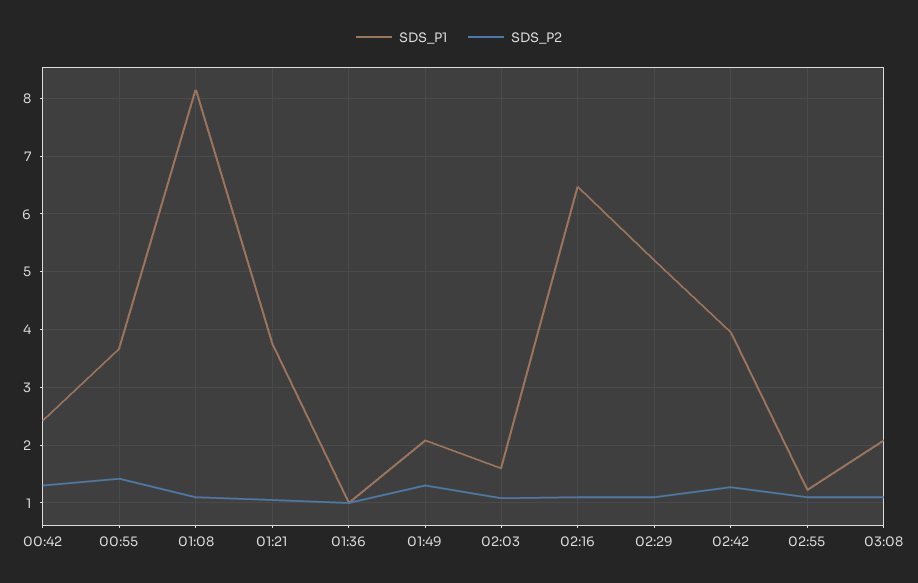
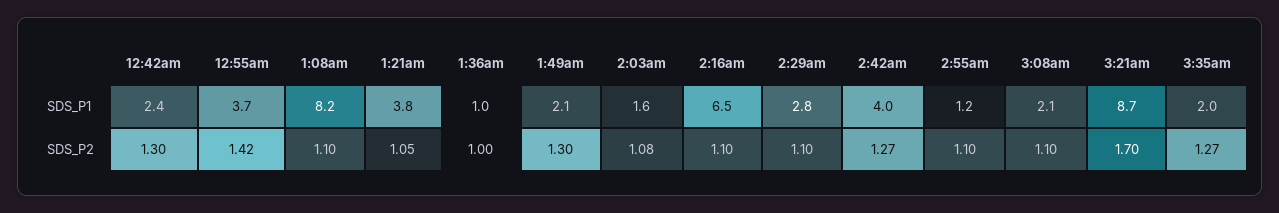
SDS_P1, 02:29: 5.2 -> 2.8
SDS_P1, 3:21am: none -> 8.7
SDS_P1, 3:35am: none -> 2
SDS_P2, 3:21am: none -> 1.7
SDS_P2, 3:35am: none -> 1.27

